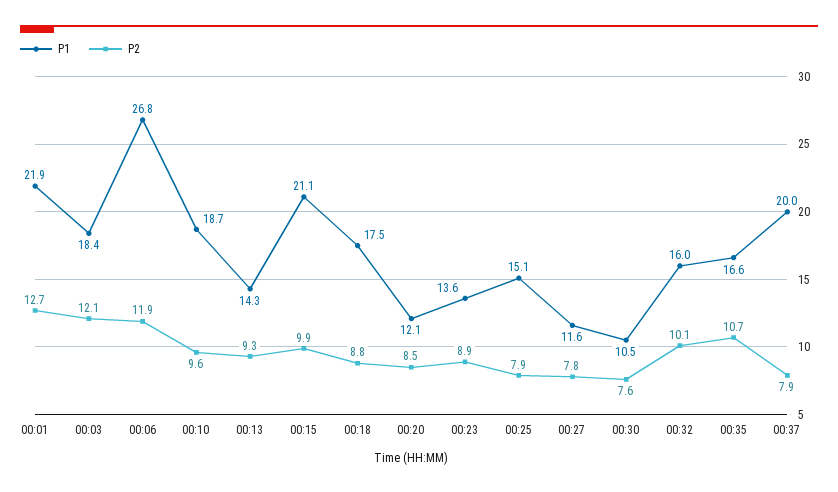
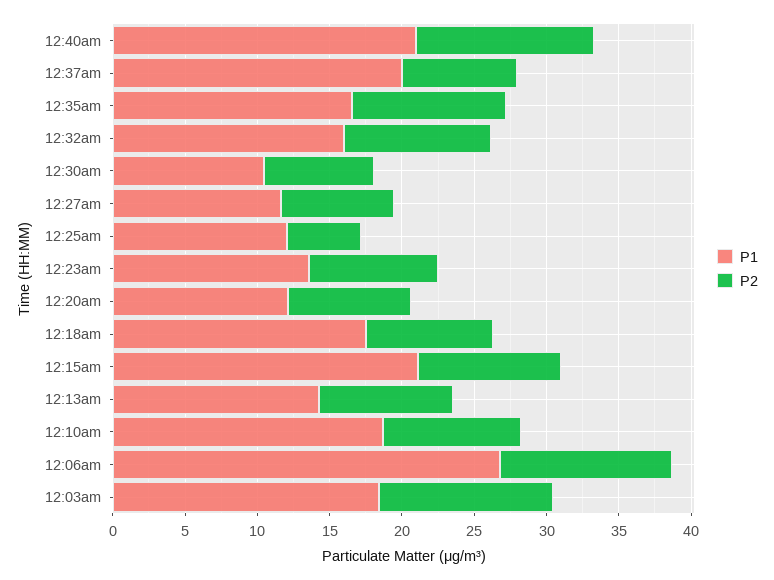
P1, 00:01: 21.9 -> none
P2, 00:01: 12.7 -> none
P1, 00:25: 15.1 -> 12
P2, 00:25: 7.9 -> 5
P1, 12:40am: none -> 21
P2, 12:40am: none -> 12

